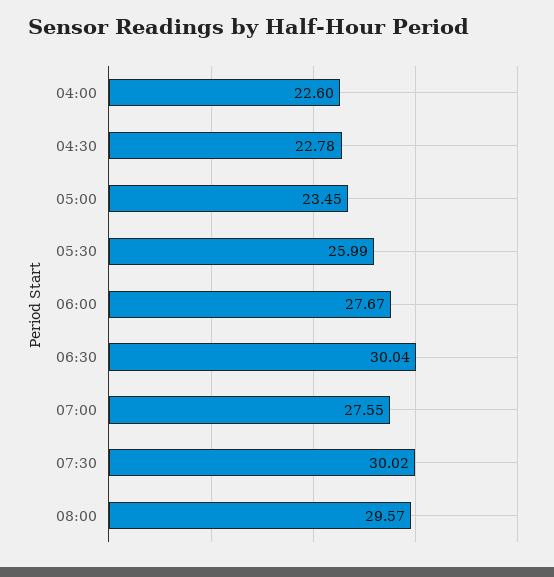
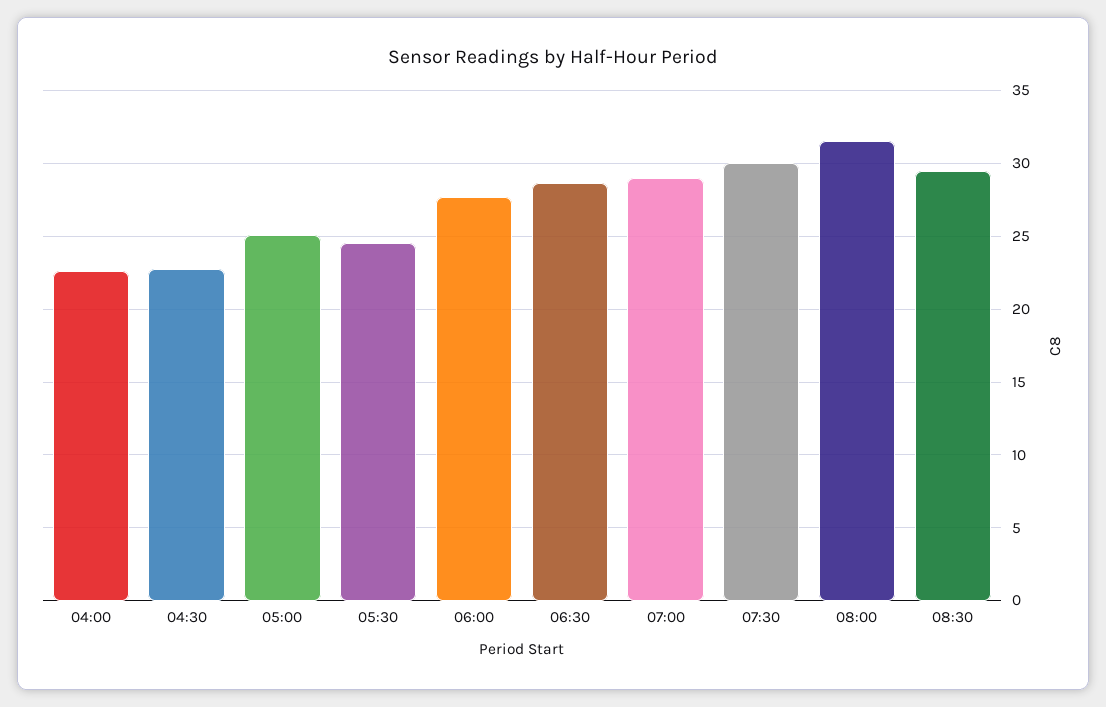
05:00: 23.45 -> 25
05:30: 25.99 -> 24.5
06:30: 30.04 -> 28.5
07:00: 27.55 -> 29
08:00: 29.57 -> 31.5
08:30: none -> 29.5

